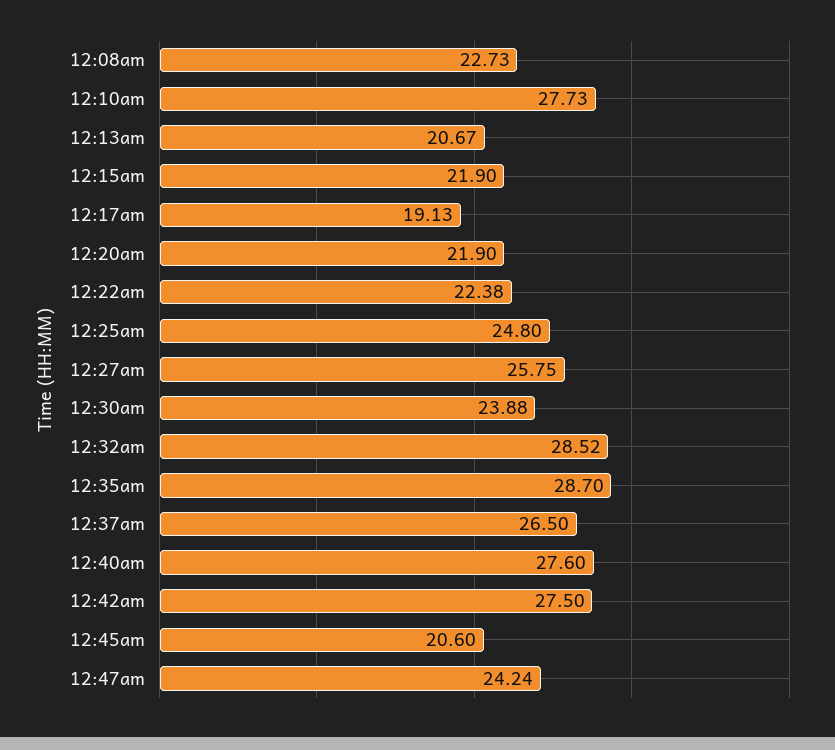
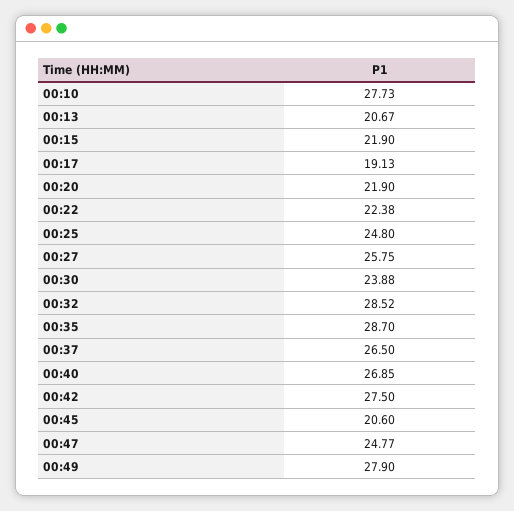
12:08am: 22.73 -> none
12:40am: 27.6 -> 26.85
12:47am: 24.24 -> 24.77
00:49: none -> 27.9

